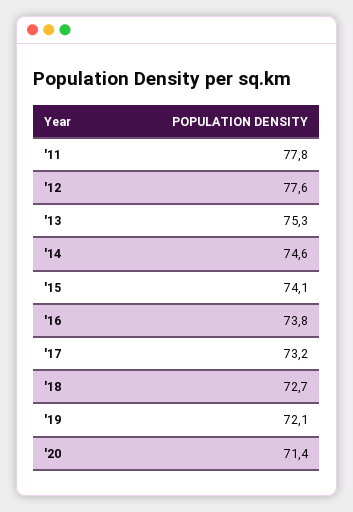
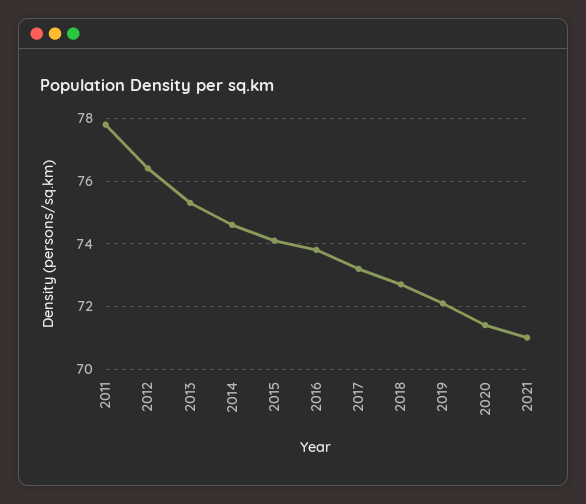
'12: 77.6 -> 76.5
2021: none -> 71

